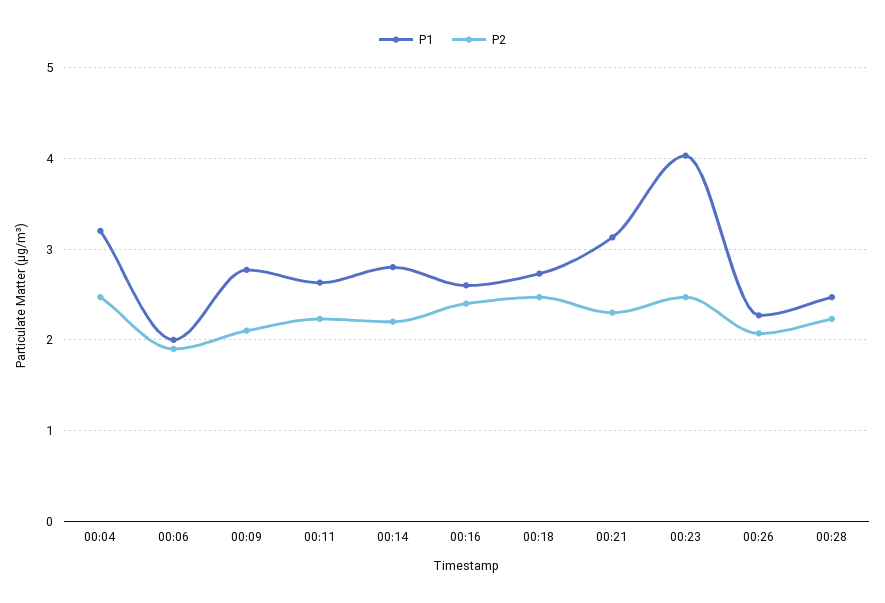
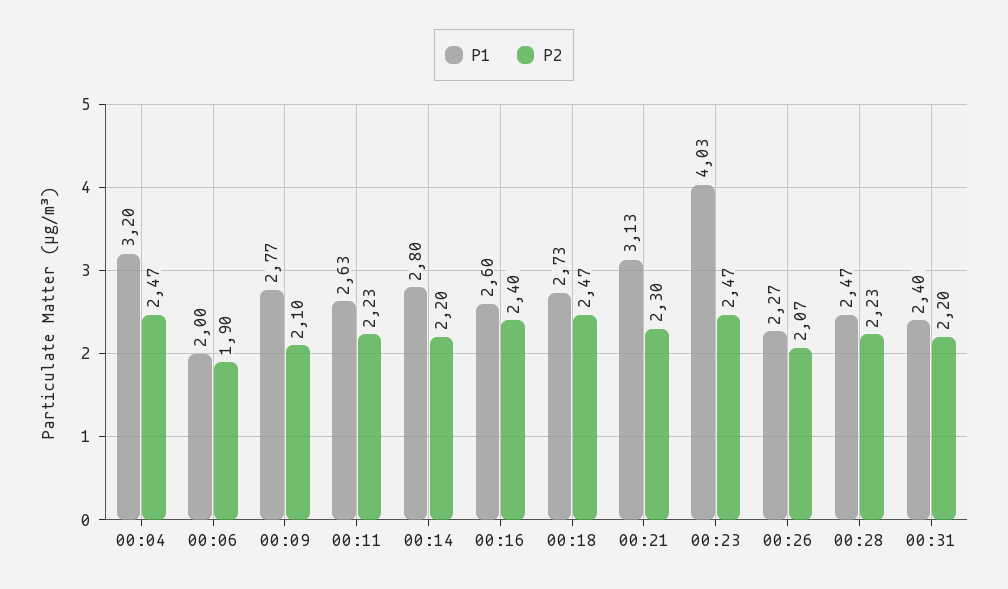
P1, 00:31: none -> 2.4
P2, 00:31: none -> 2.2

